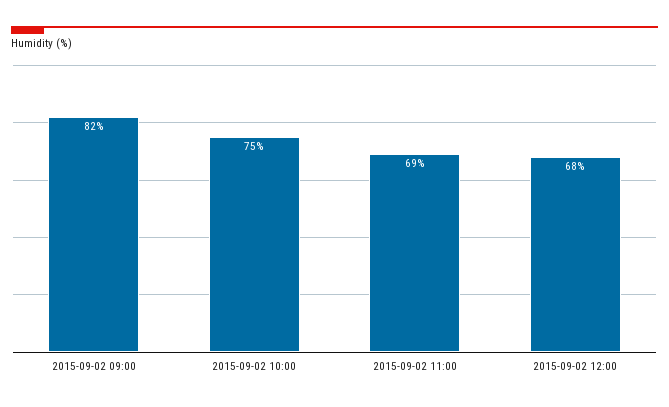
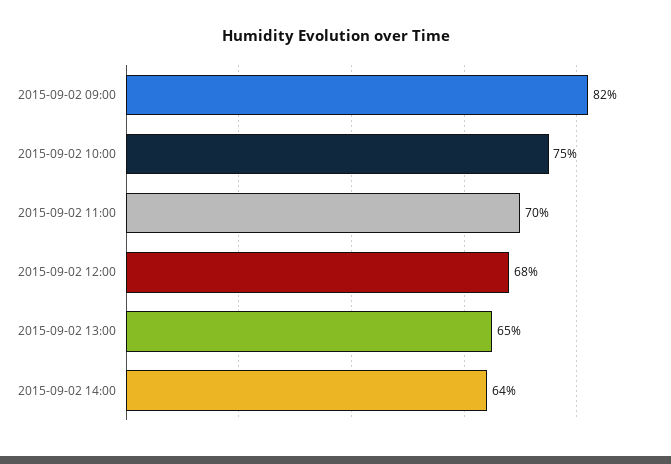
2015-09-02 11:00: 69 -> 70
2015-09-02 13:00: none -> 65
2015-09-02 14:00: none -> 64

